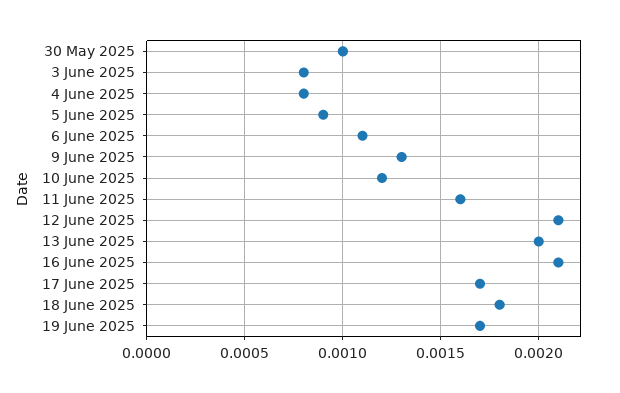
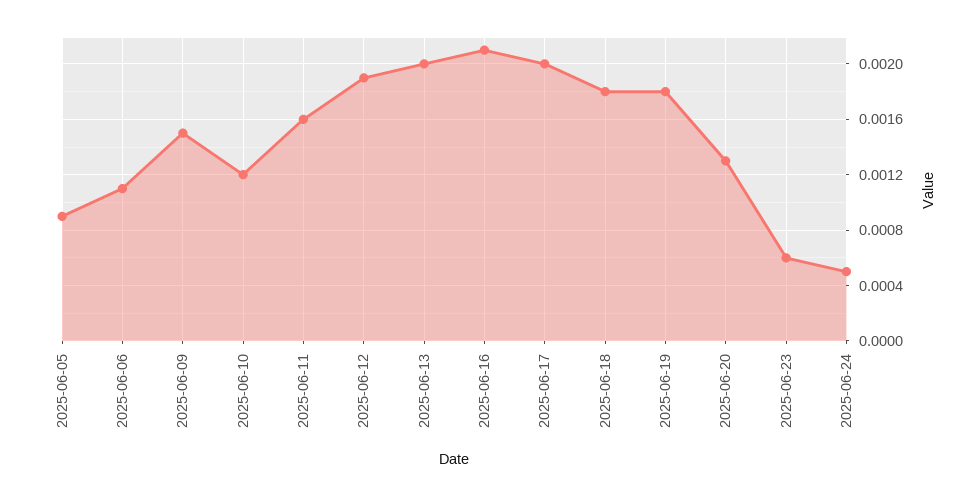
30 May 2025: 0.001 -> none
3 June 2025: 0.0008 -> none
4 June 2025: 0.0008 -> none
9 June 2025: 0.0013 -> 0.0015
12 June 2025: 0.0021 -> 0.0019
17 June 2025: 0.0017 -> 0.002
19 June 2025: 0.0017 -> 0.0018
2025-06-20: none -> 0.0013
2025-06-23: none -> 0.0006
2025-06-24: none -> 0.0005

